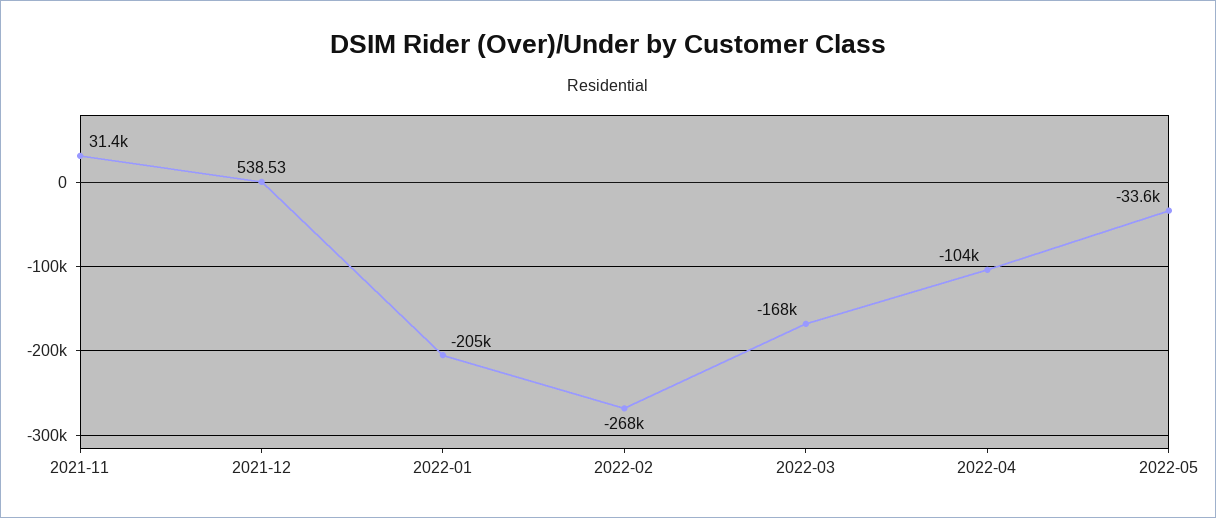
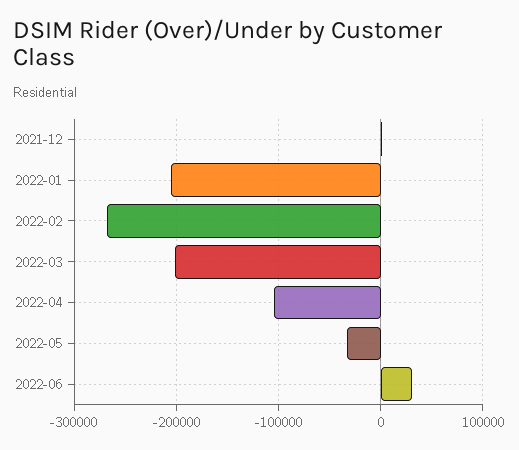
2021-11: 31400 -> none
2022-03: -168000 -> -200000
2022-06: none -> 30000

